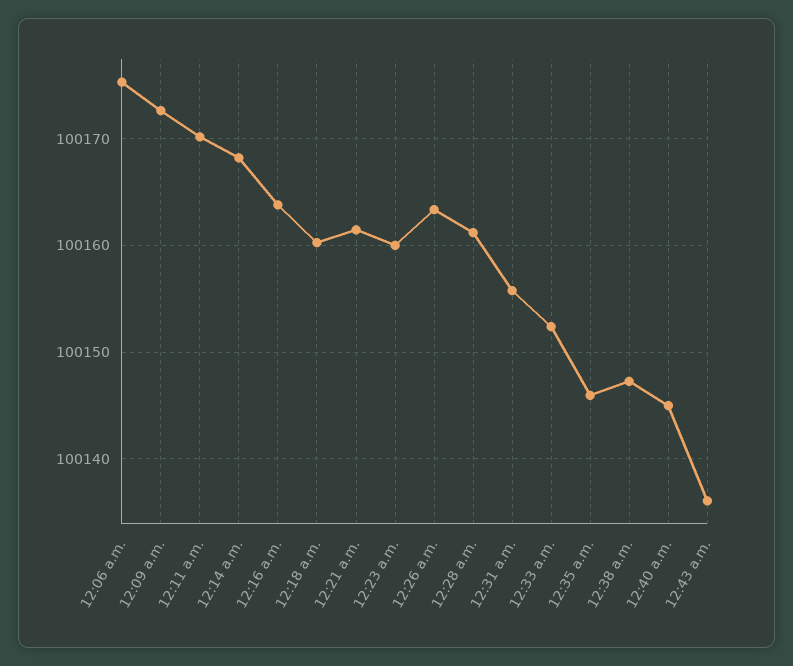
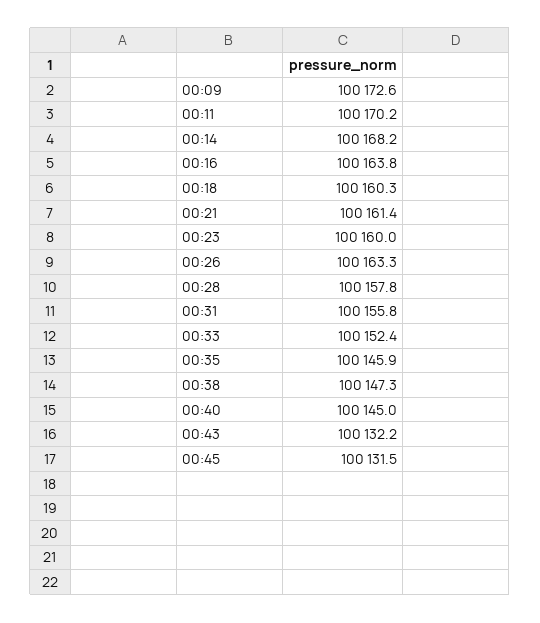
12:06 a.m.: 100175 -> none
12:28 a.m.: 100161 -> 100157.8
12:43 a.m.: 100136 -> 100132.2
00:45: none -> 100131.5

